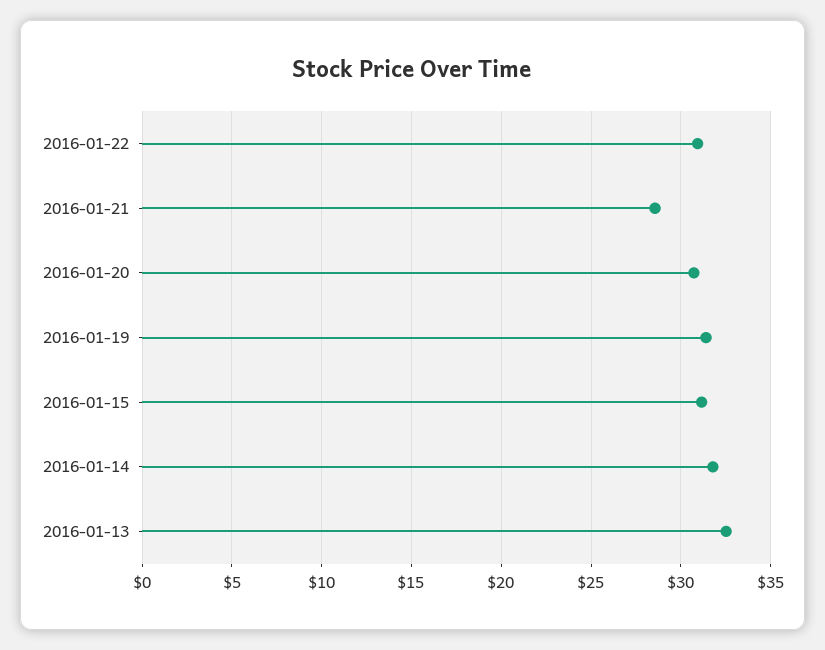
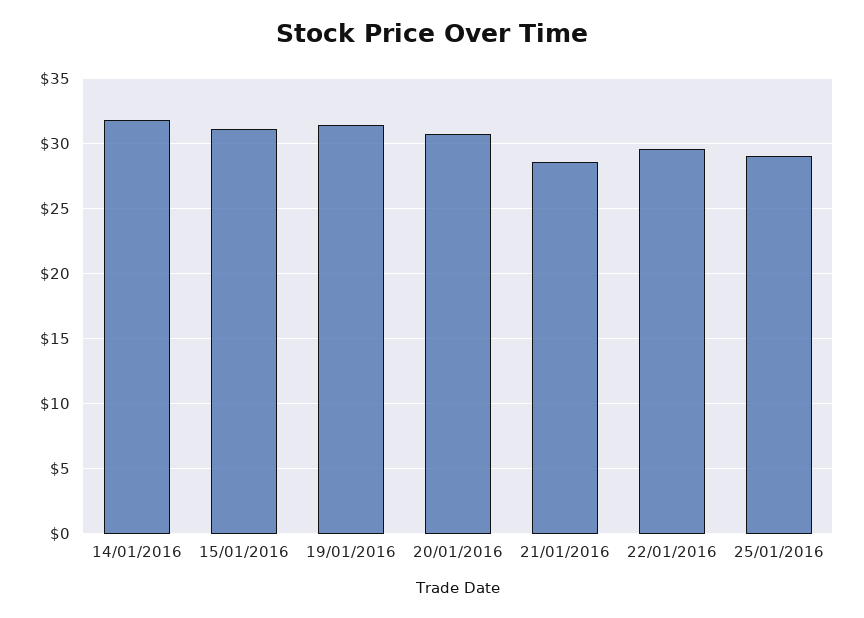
2016-01-22: 31 -> 29.5
2016-01-13: 32.5 -> none
25/01/2016: none -> 29

